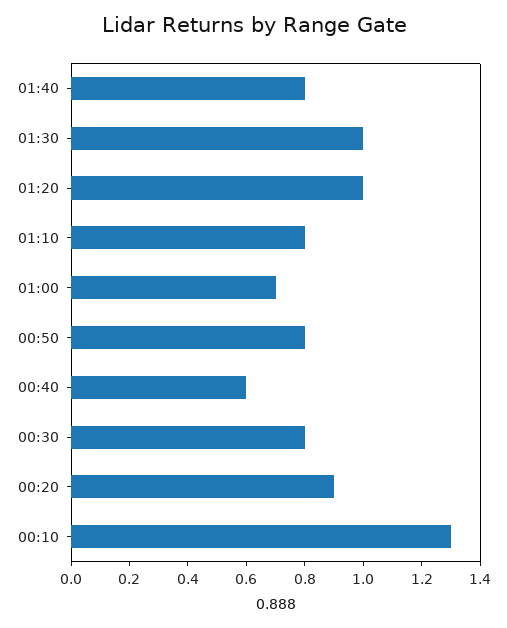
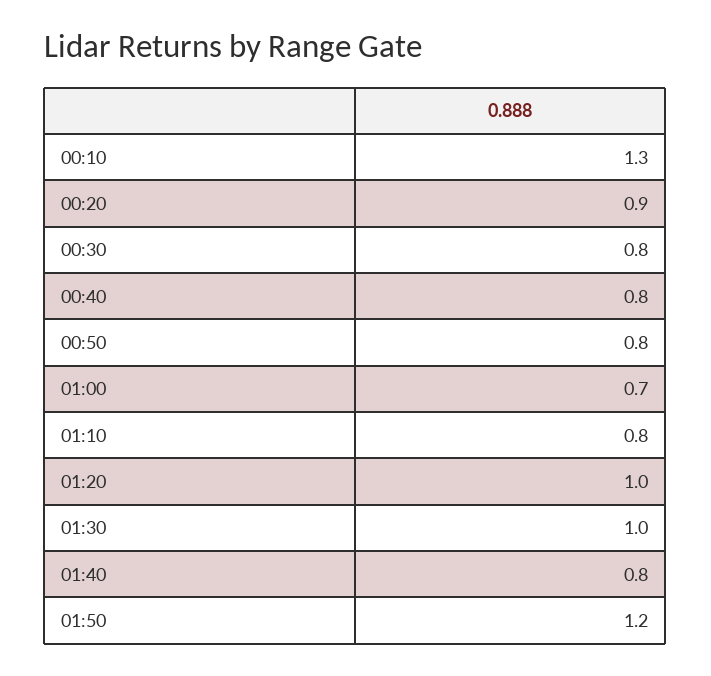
00:40: 0.6 -> 0.8
01:50: none -> 1.2

